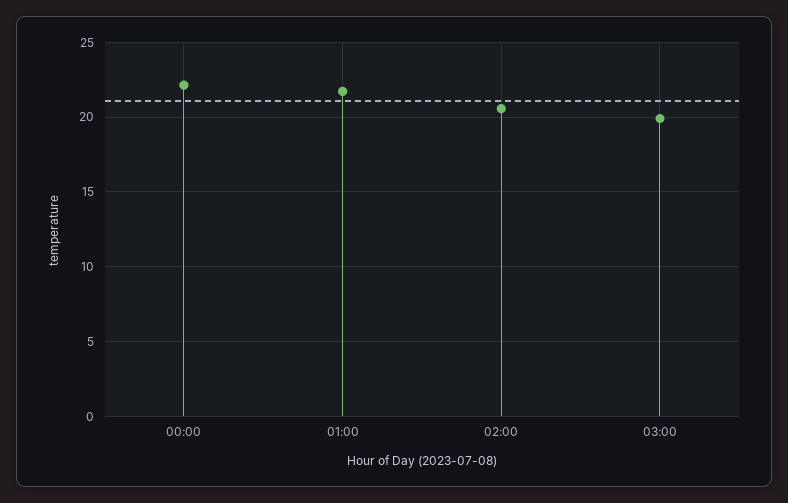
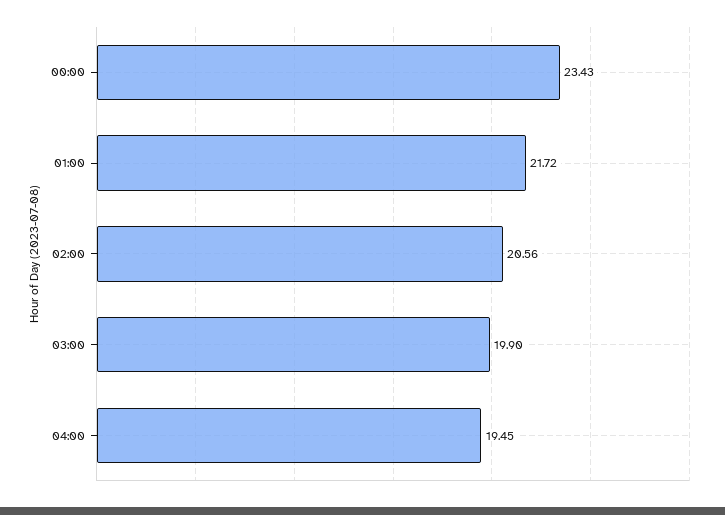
00:00: 22 -> 23.43
04:00: none -> 19.45

